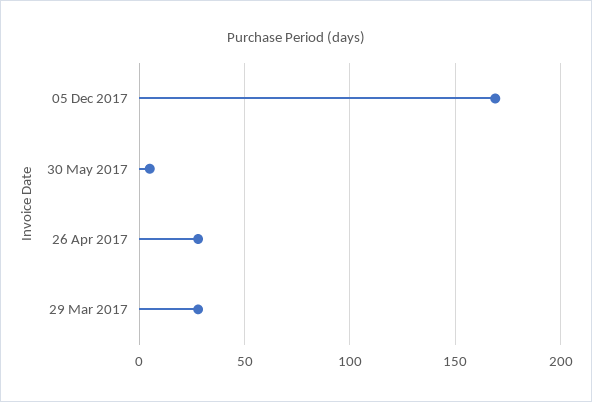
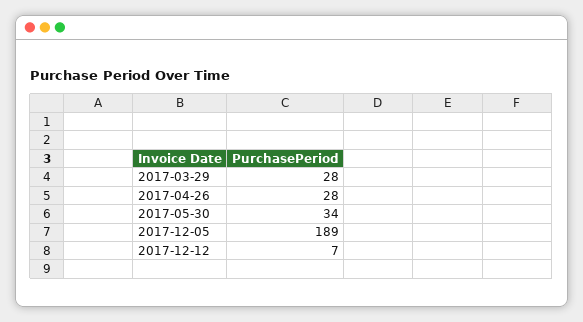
05 Dec 2017: 170 -> 189
30 May 2017: 5 -> 34
2017-12-12: none -> 7

